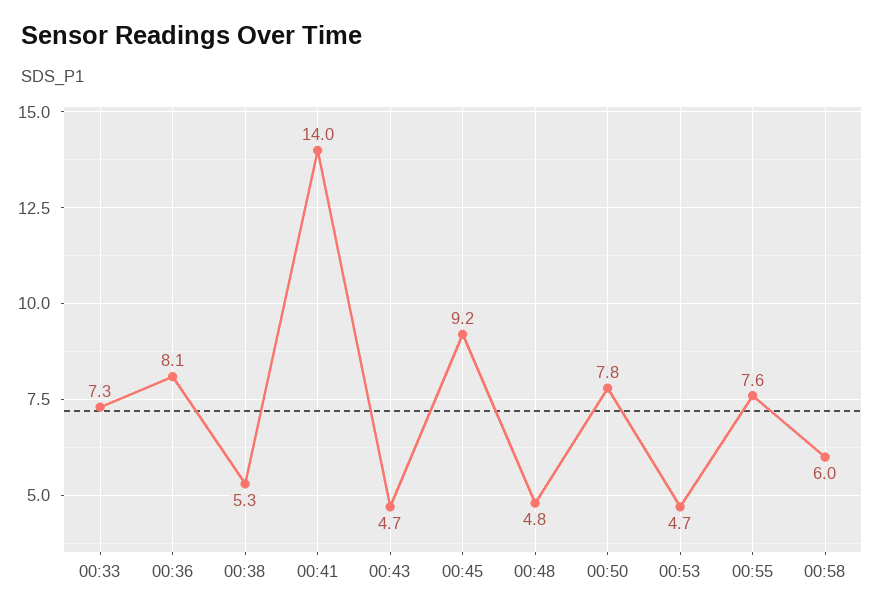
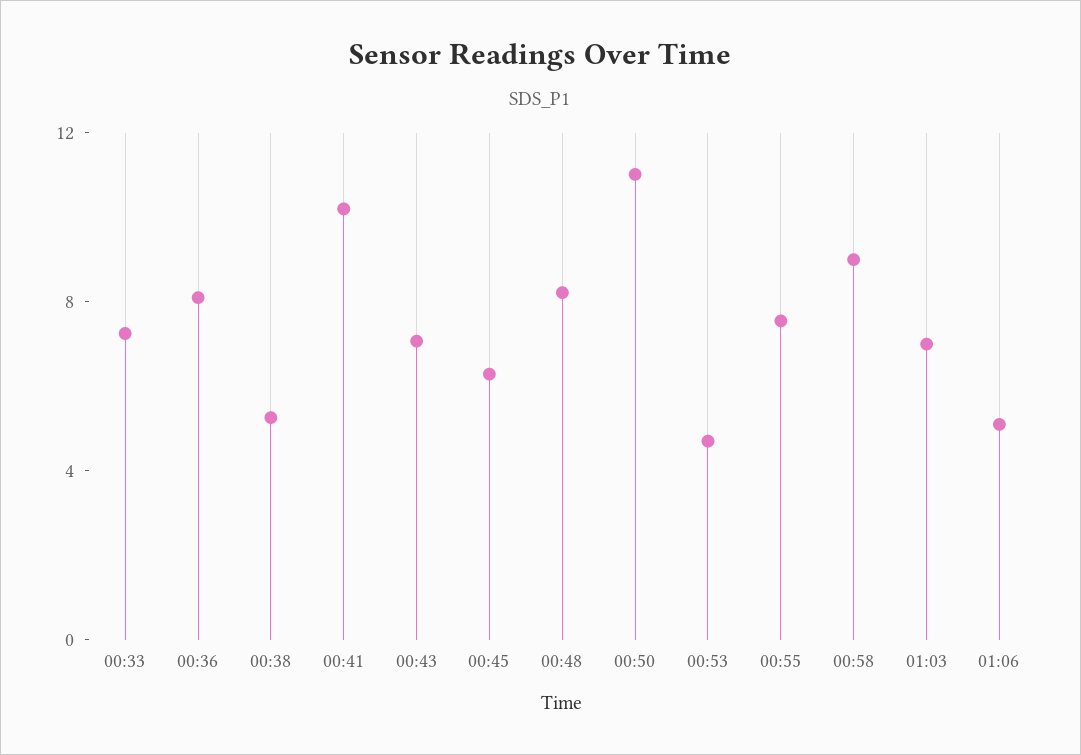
00:41: 14 -> 10
00:43: 4.7 -> 7
00:45: 9.2 -> 6
00:48: 4.8 -> 8
00:50: 7.8 -> 11
00:58: 6 -> 9
01:03: none -> 7
01:06: none -> 5

